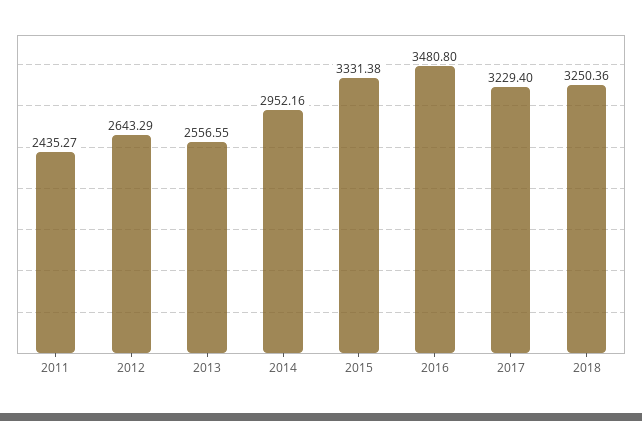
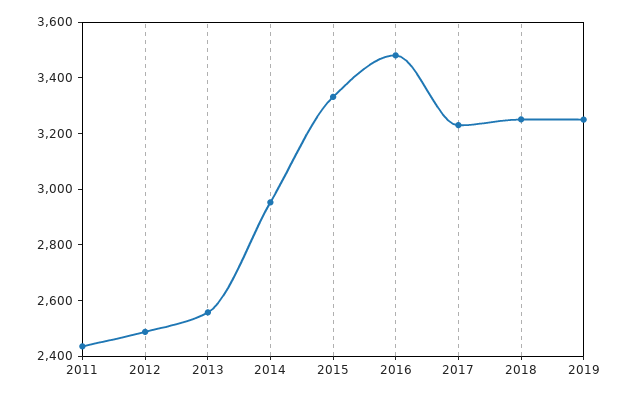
2012: 2643.29 -> 2500
2019: none -> 3250

